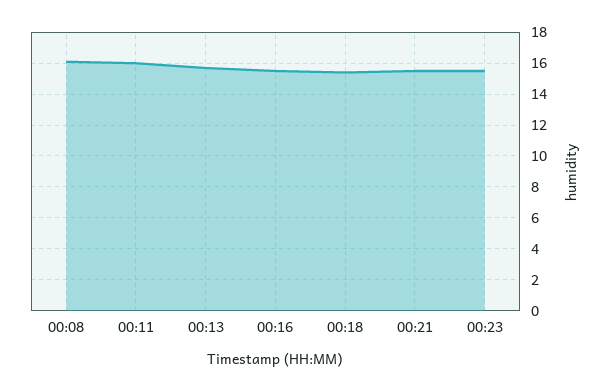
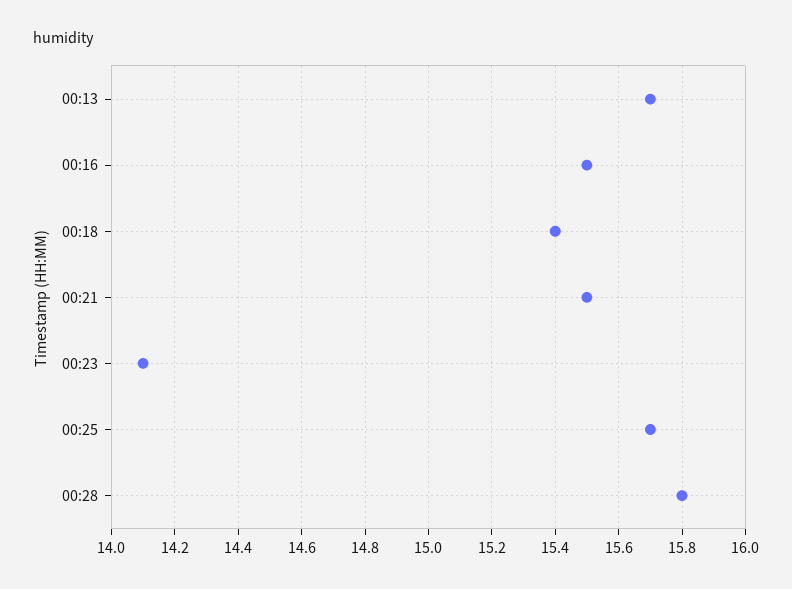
00:08: 16 -> none
00:11: 16 -> none
00:23: 15.5 -> 14.1
00:25: none -> 15.7
00:28: none -> 15.8

